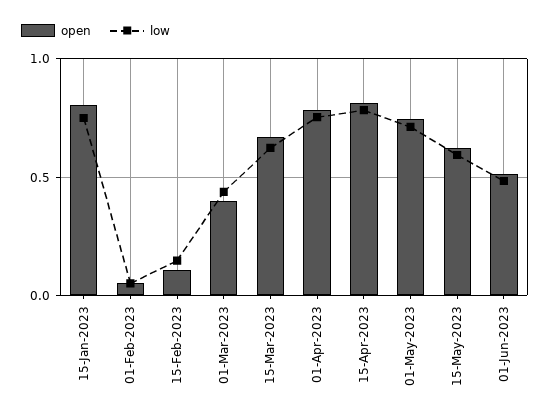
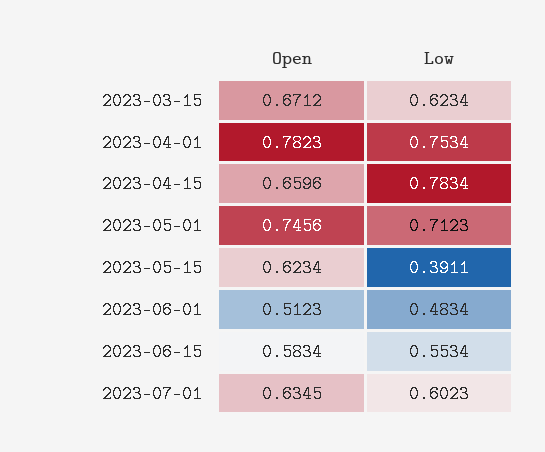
open, 15-Jan-2023: 0.8 -> none
low, 15-Jan-2023: 0.75 -> none
open, 01-Feb-2023: 0.05 -> none
low, 01-Feb-2023: 0.05 -> none
open, 15-Feb-2023: 0.1 -> none
low, 15-Feb-2023: 0.15 -> none
open, 01-Mar-2023: 0.4 -> none
low, 01-Mar-2023: 0.45 -> none
open, 15-Apr-2023: 0.8 -> 0.6596
low, 15-May-2023: 0.6 -> 0.3911
open, 2023-06-15: none -> 0.5834
low, 2023-06-15: none -> 0.5534
open, 2023-07-01: none -> 0.6345
low, 2023-07-01: none -> 0.6023

